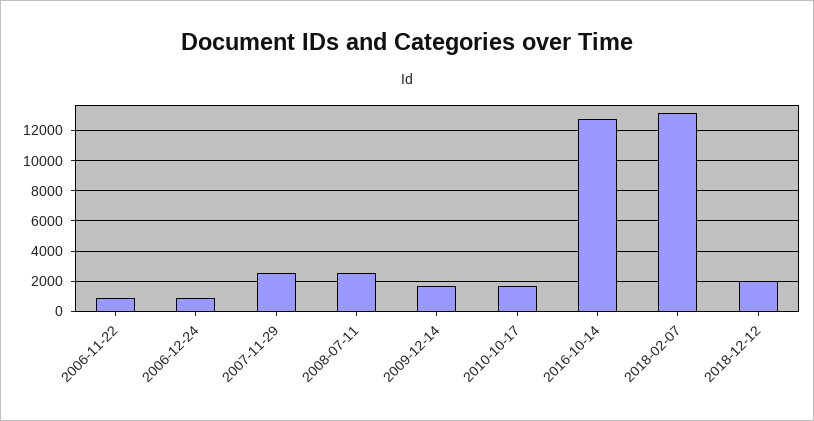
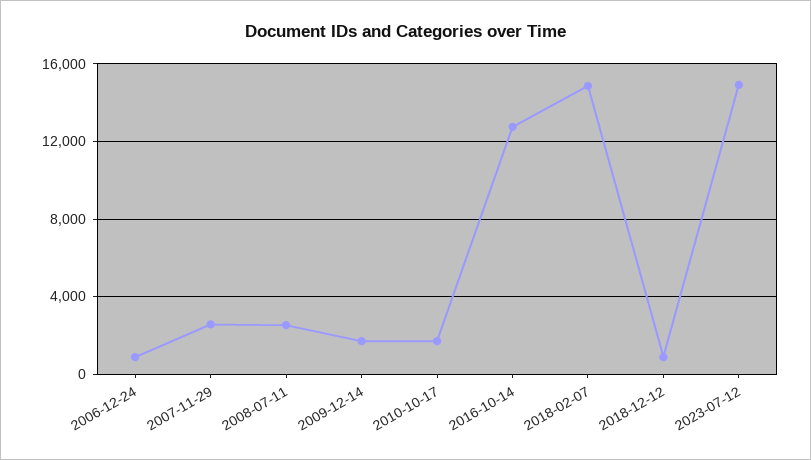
2006-11-22: 1000 -> none
2018-02-07: 13000 -> 15000
2018-12-12: 2000 -> 1000
2023-07-12: none -> 15000

